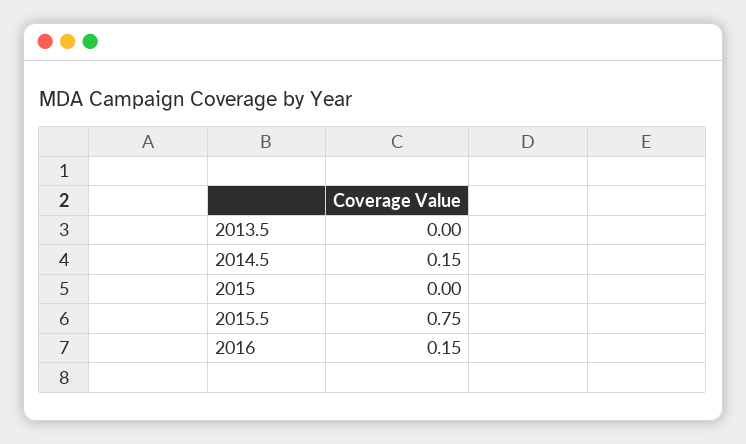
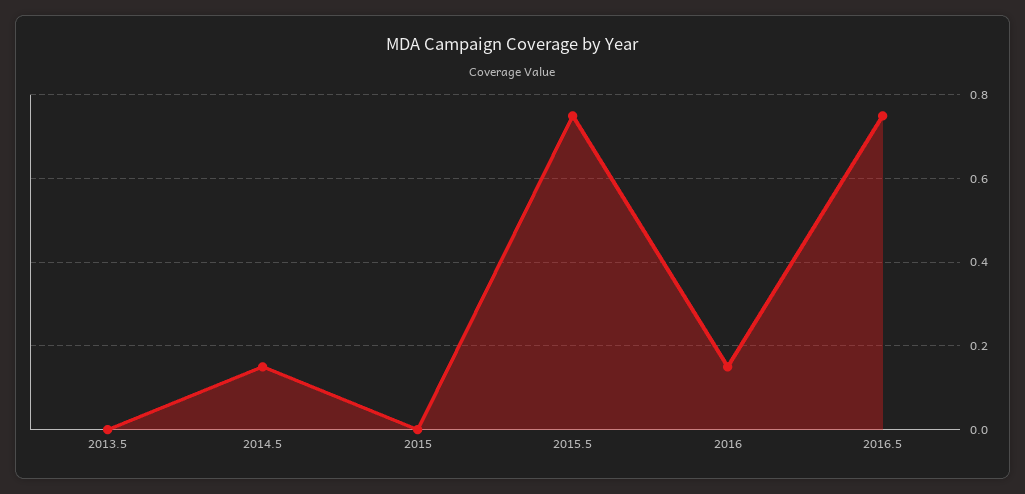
2016.5: none -> 0.75

